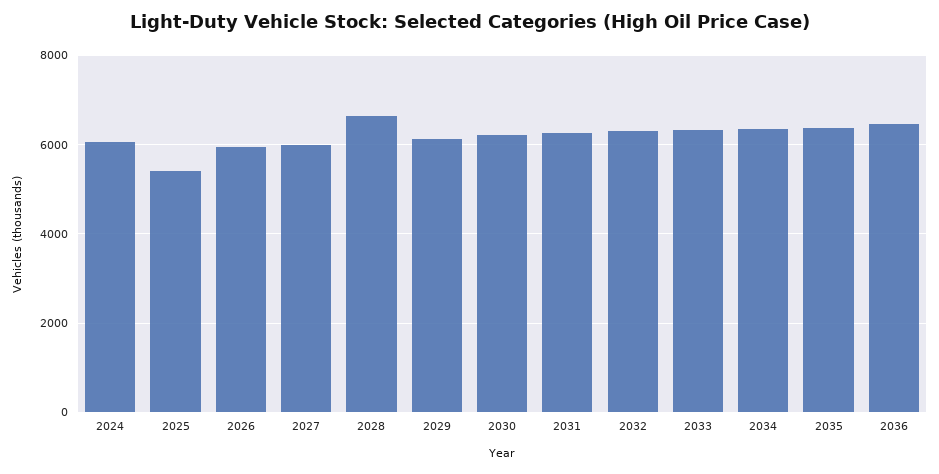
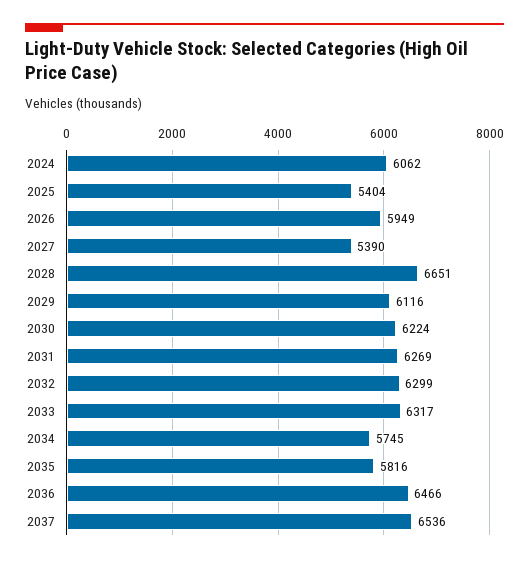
2027: 6000 -> 5390
2034: 6400 -> 5745
2035: 6400 -> 5816
2037: none -> 6536

